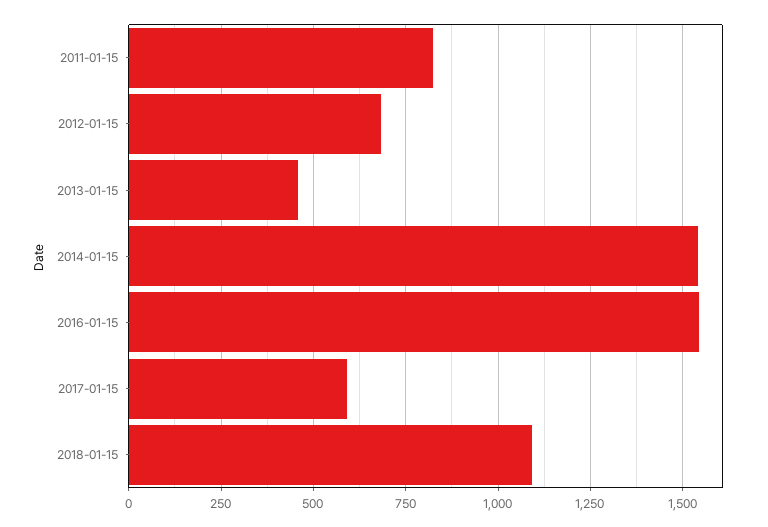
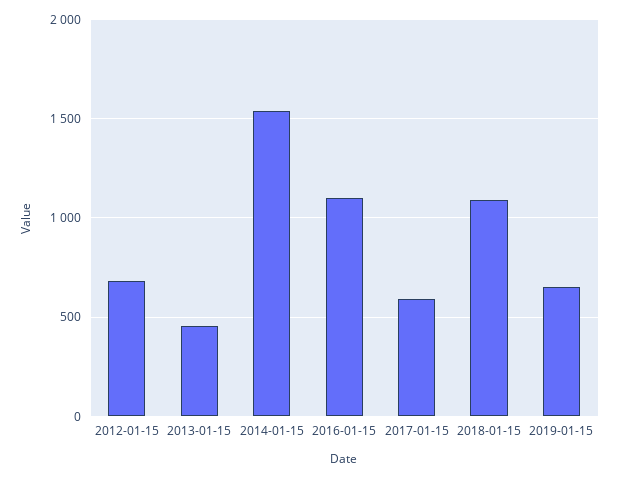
2011-01-15: 825 -> none
2016-01-15: 1550 -> 1100
2019-01-15: none -> 650

